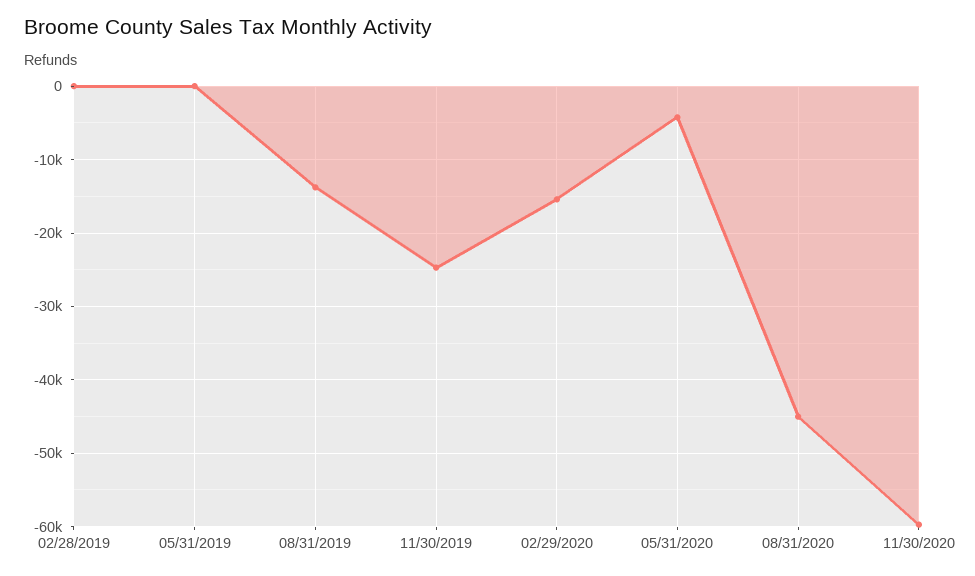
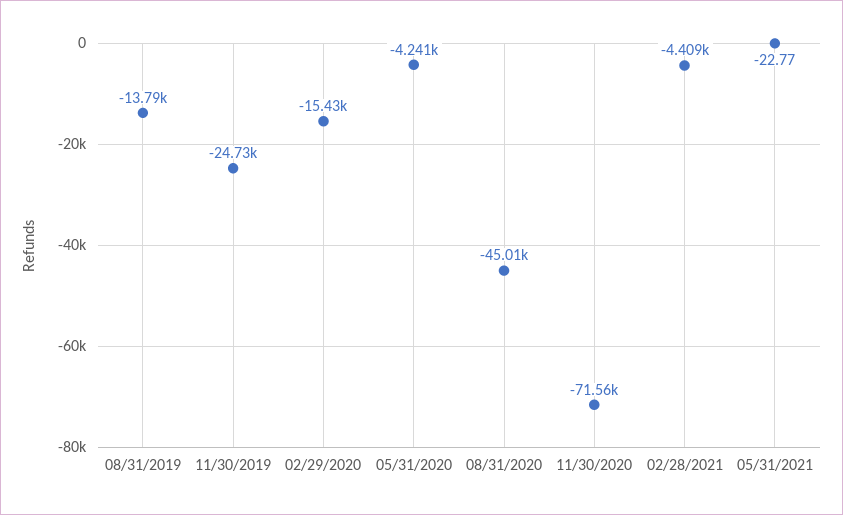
02/28/2019: 0 -> none
05/31/2019: 0 -> none
11/30/2020: -60000 -> -71560
02/28/2021: none -> -4409
05/31/2021: none -> -22.77

